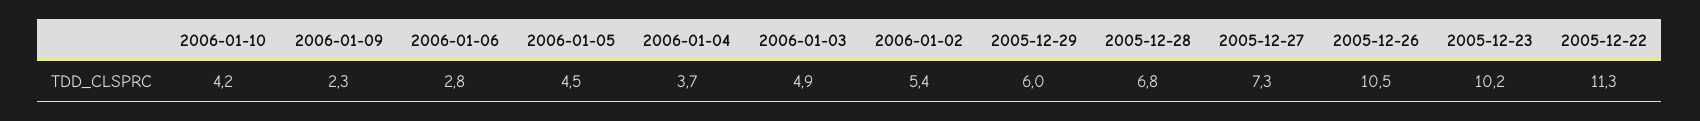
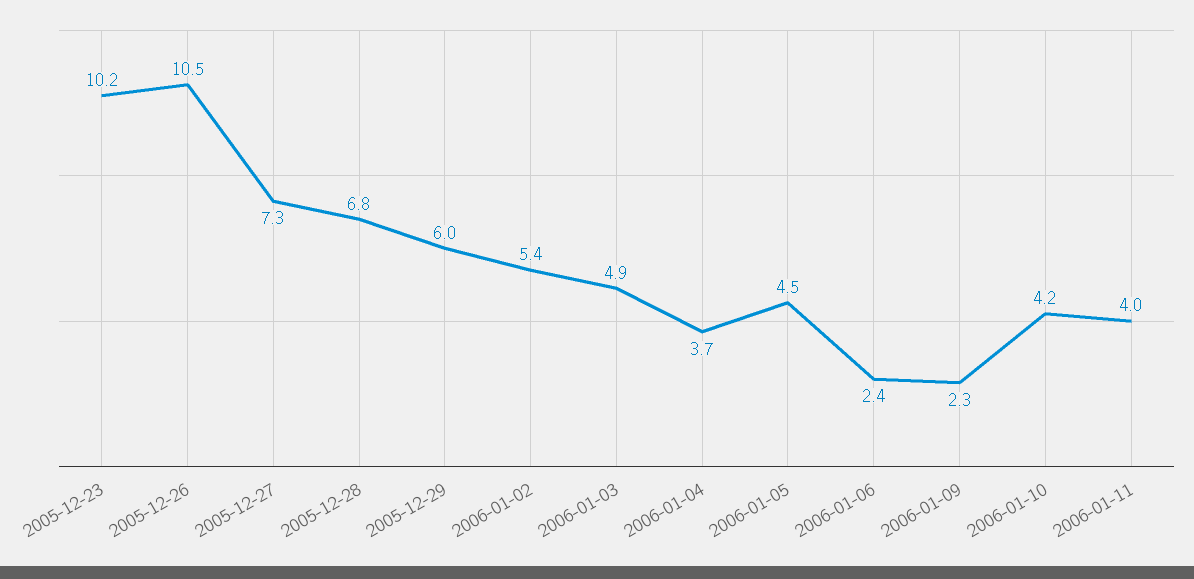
2006-01-06: 2.8 -> 2.4
2005-12-22: 11.3 -> none
2006-01-11: none -> 4

